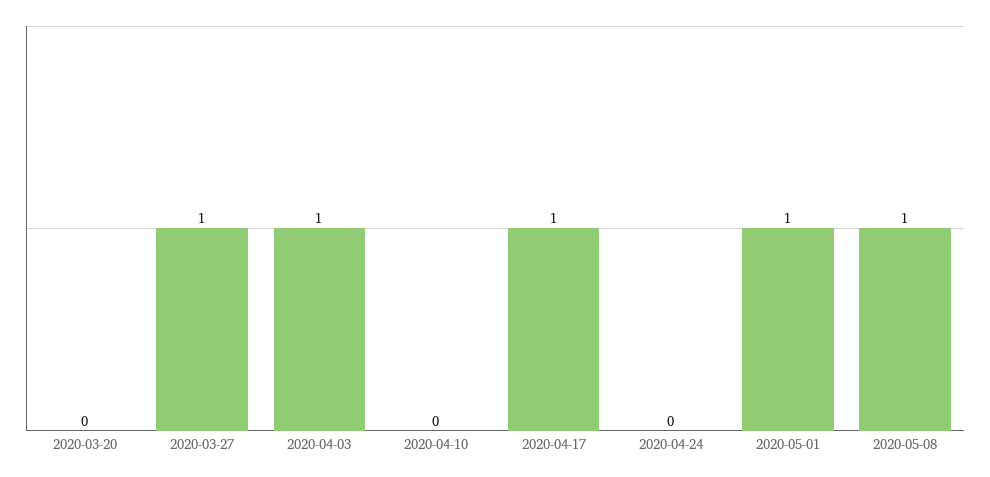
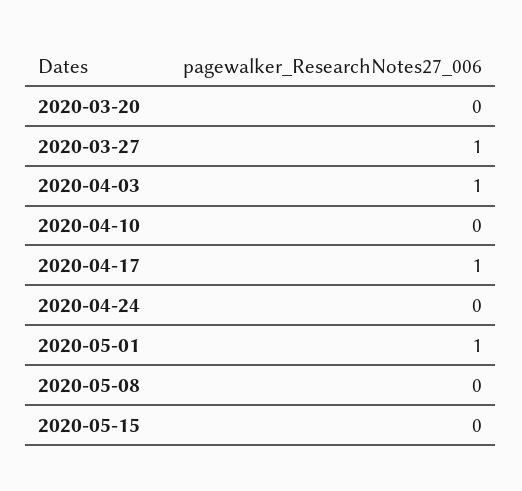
2020-05-08: 1 -> 0
2020-05-15: none -> 0

